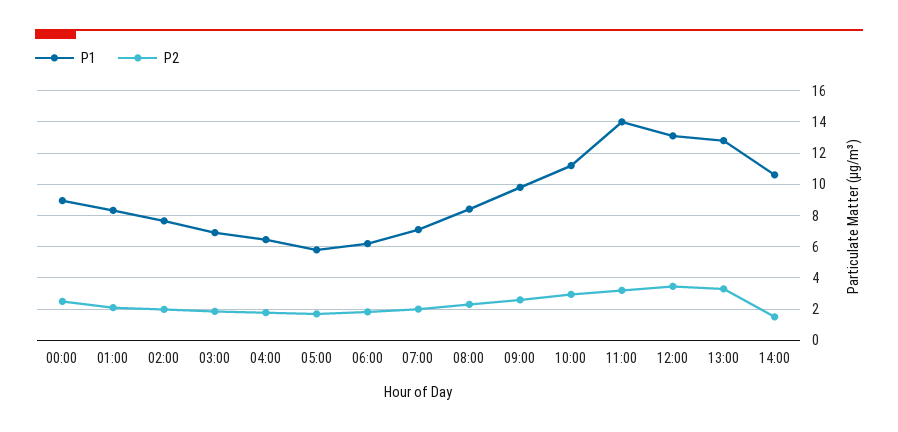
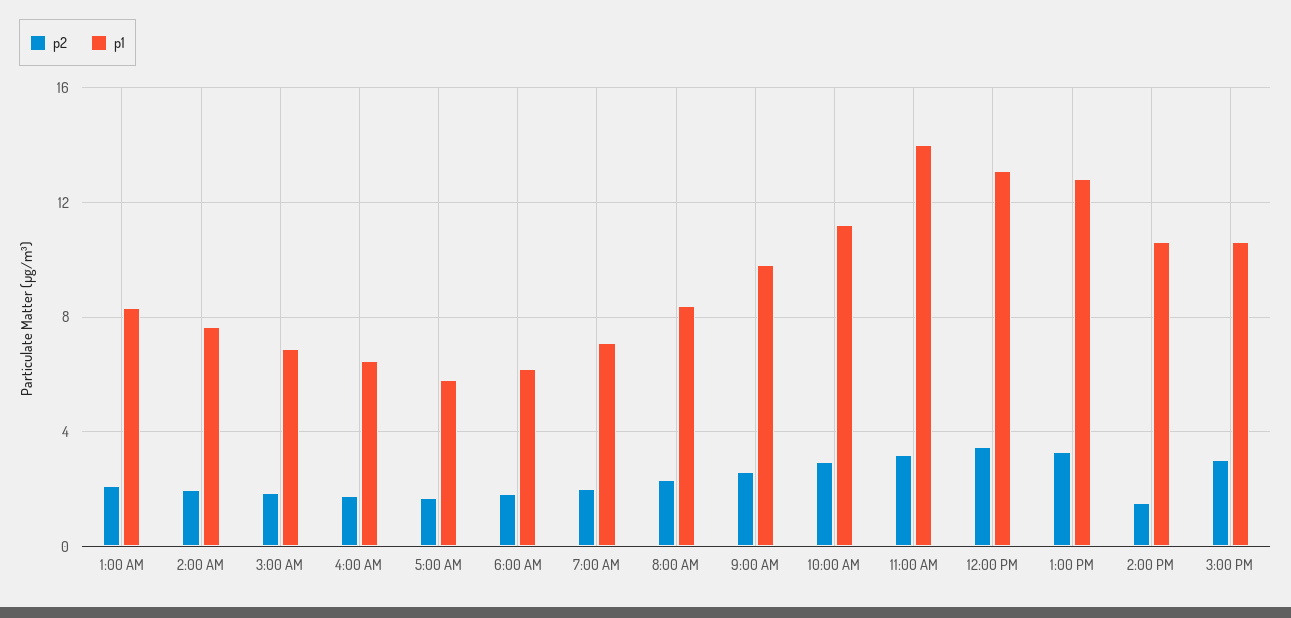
P1, 00:00: 9 -> none
P2, 00:00: 2.5 -> none
P2, 3:00 PM: none -> 3
P1, 3:00 PM: none -> 10.5

